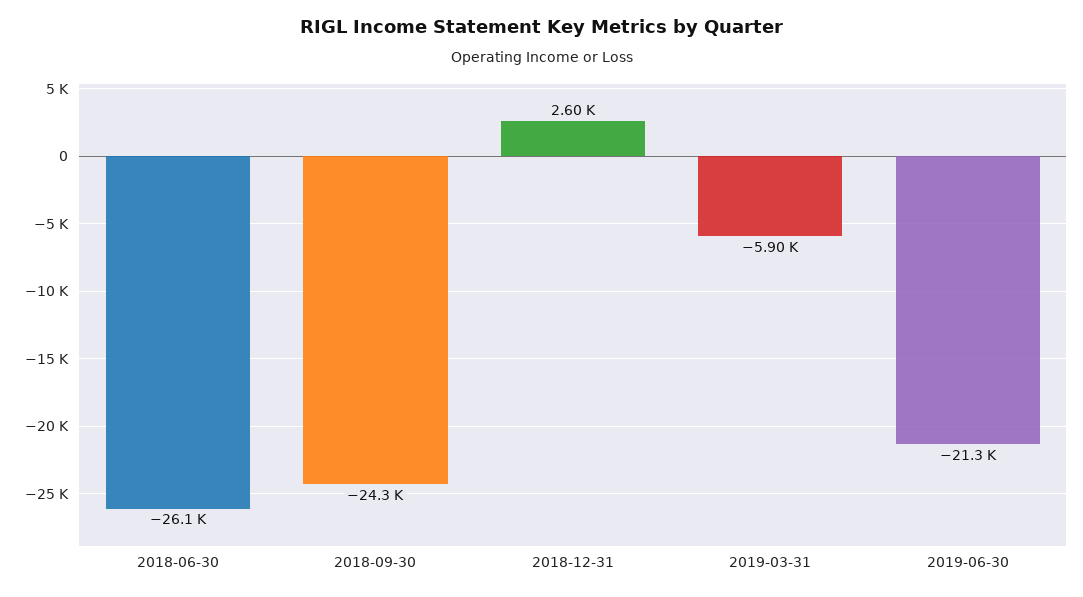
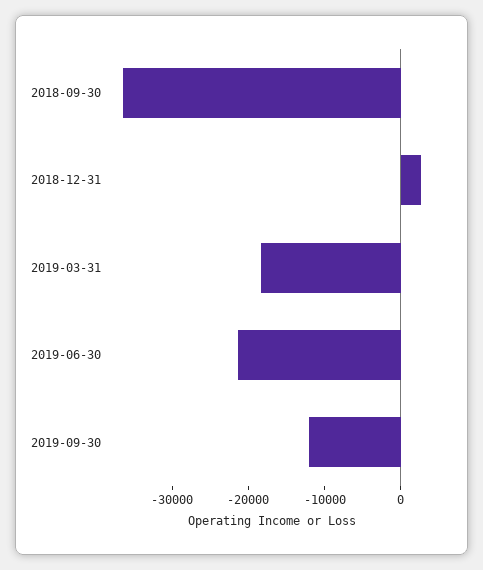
2018-06-30: -26100 -> none
2018-09-30: -24300 -> -36000
2019-03-31: -5900 -> -18000
2019-09-30: none -> -12000

